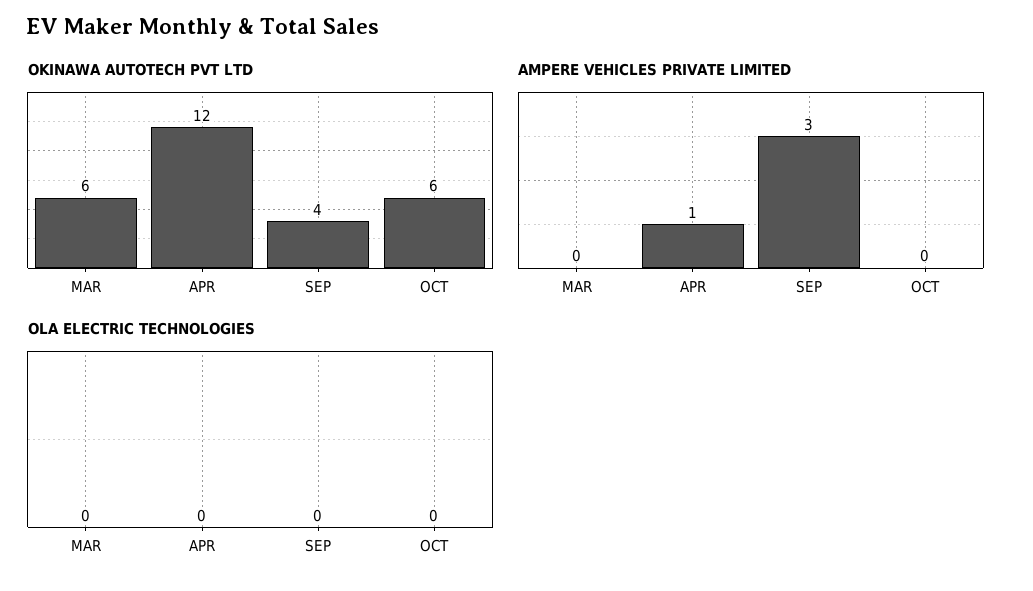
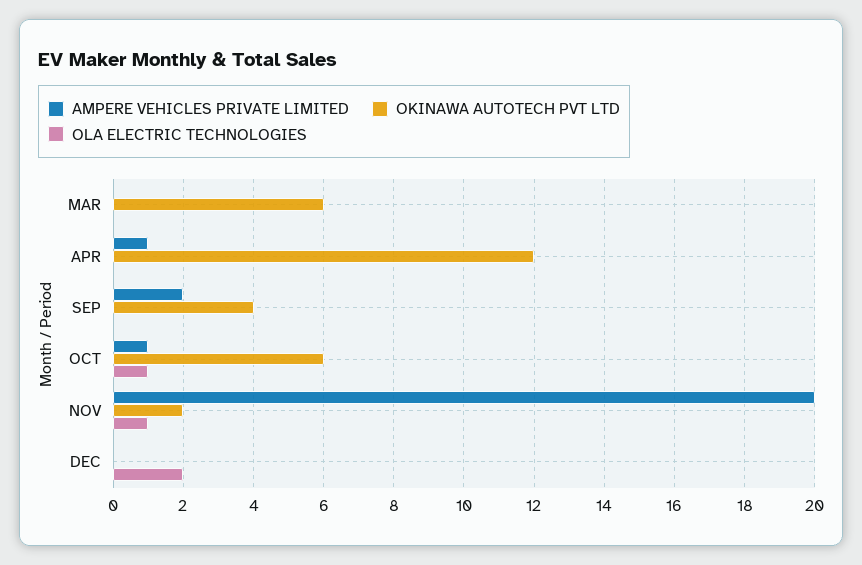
AMPERE VEHICLES PRIVATE LIMITED, SEP: 3 -> 2
AMPERE VEHICLES PRIVATE LIMITED, OCT: 0 -> 1
OLA ELECTRIC TECHNOLOGIES, OCT: 0 -> 1
AMPERE VEHICLES PRIVATE LIMITED, NOV: none -> 20
OKINAWA AUTOTECH PVT LTD, NOV: none -> 2
OLA ELECTRIC TECHNOLOGIES, NOV: none -> 1
AMPERE VEHICLES PRIVATE LIMITED, DEC: none -> 0
OKINAWA AUTOTECH PVT LTD, DEC: none -> 0
OLA ELECTRIC TECHNOLOGIES, DEC: none -> 2

